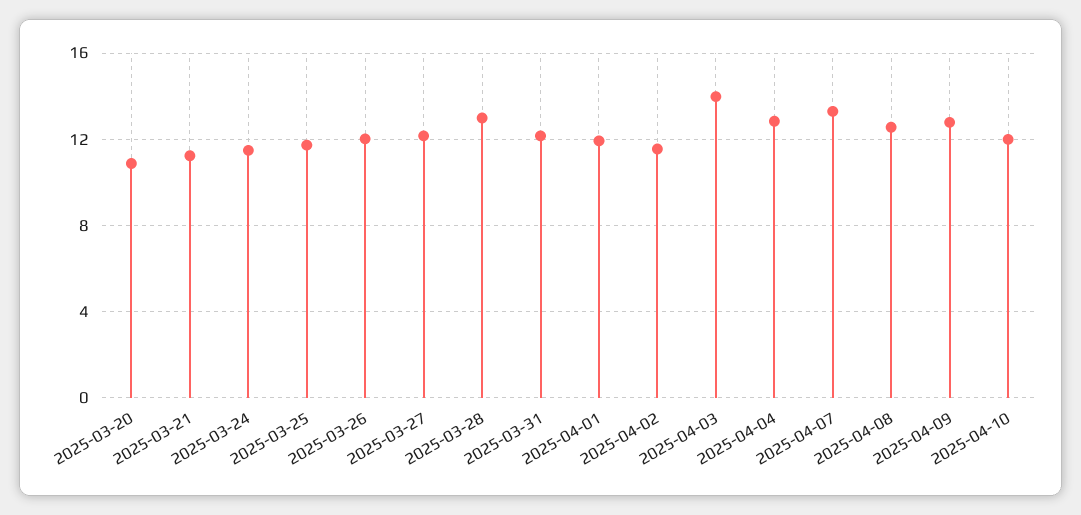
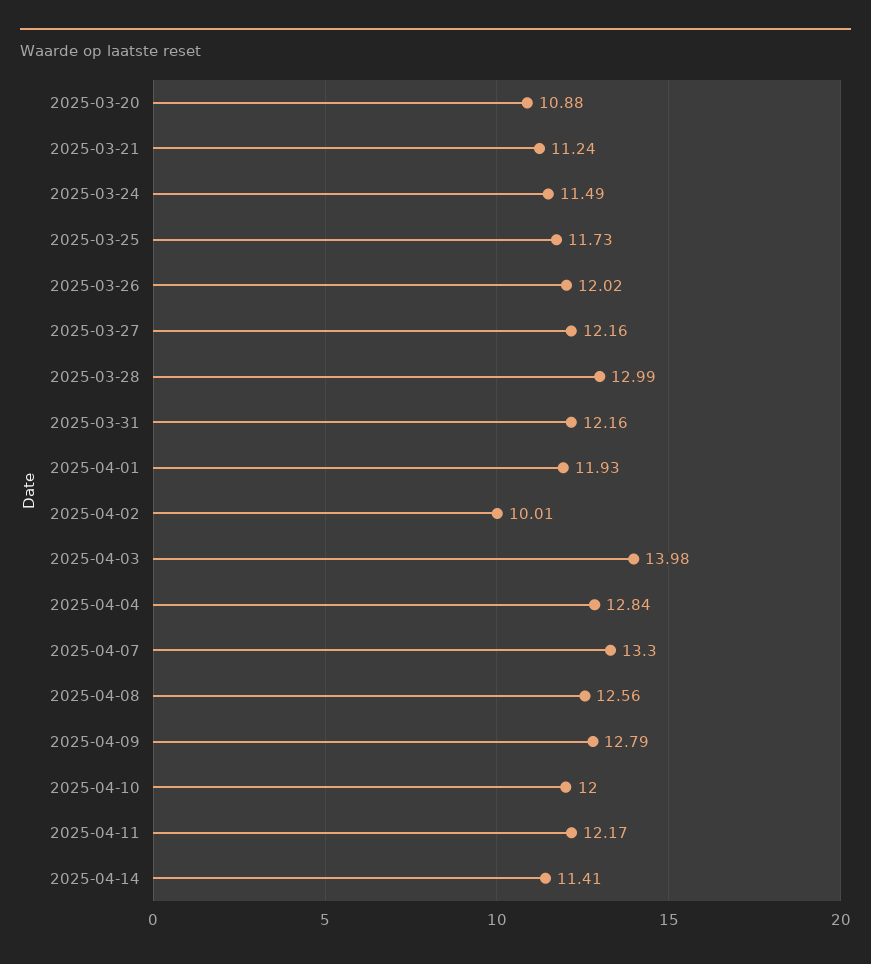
2025-04-02: 11.5 -> 10.01
2025-04-11: none -> 12.17
2025-04-14: none -> 11.41

